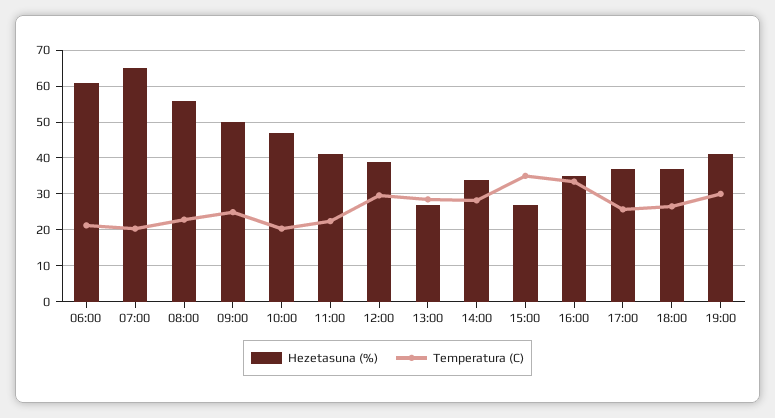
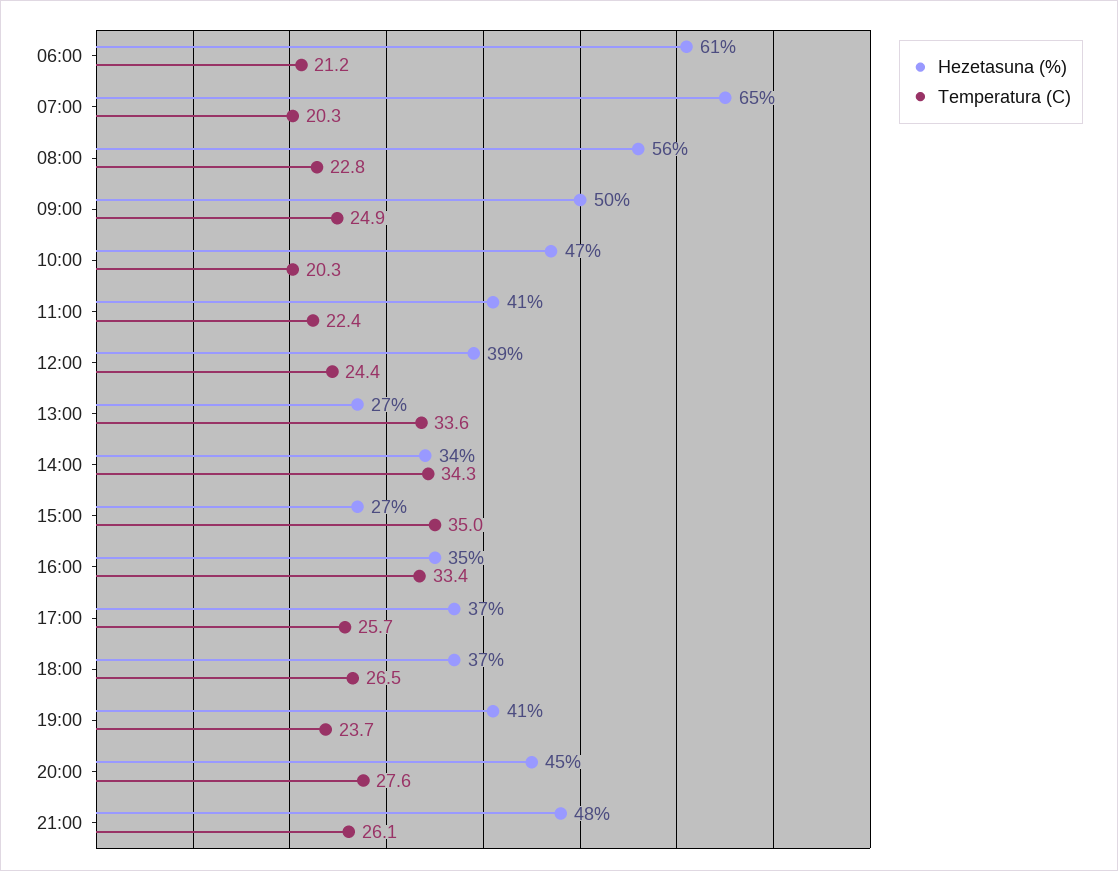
Temperatura (C), 12:00: 30 -> 24.4
Temperatura (C), 13:00: 28 -> 33.6
Temperatura (C), 14:00: 28 -> 34.3
Temperatura (C), 19:00: 30 -> 23.7
Hezetasuna (%), 20:00: none -> 45
Temperatura (C), 20:00: none -> 27.6
Hezetasuna (%), 21:00: none -> 48
Temperatura (C), 21:00: none -> 26.1

